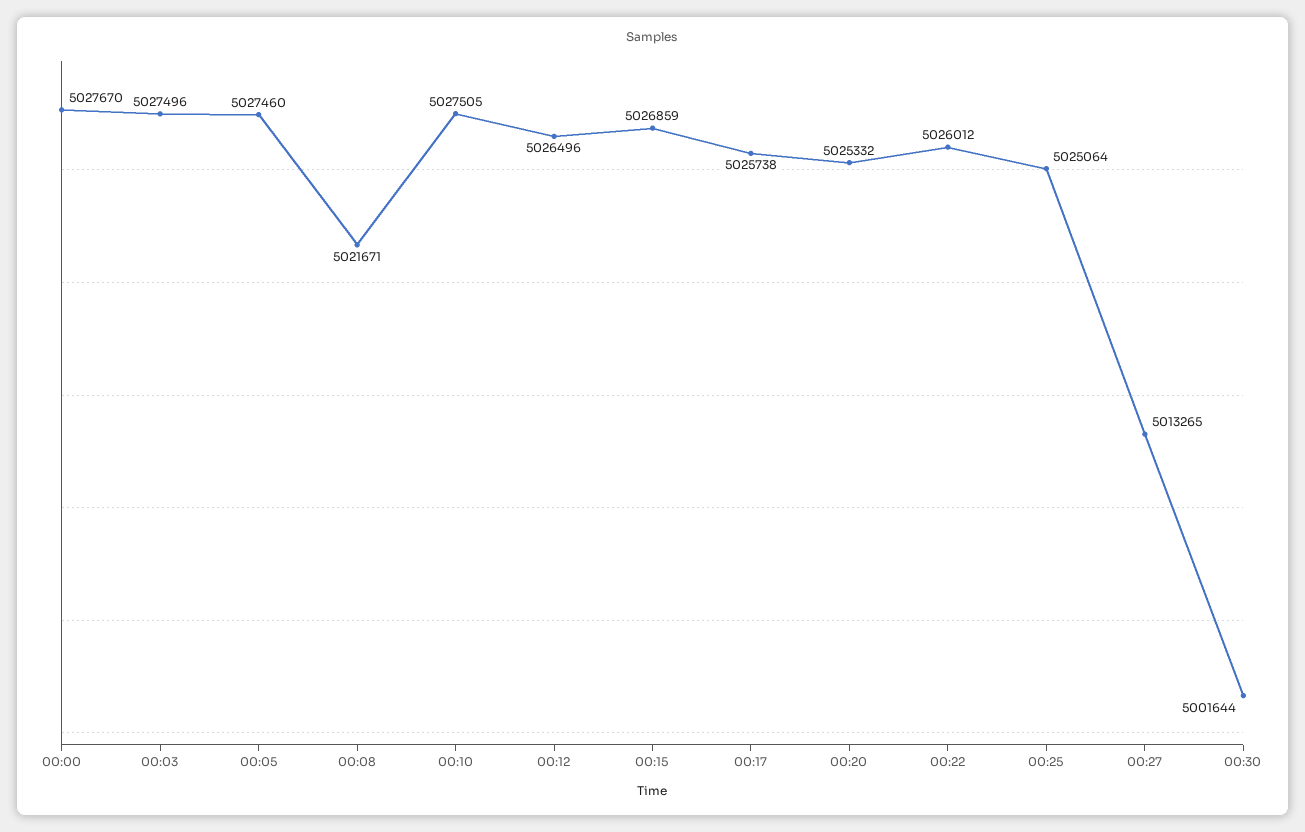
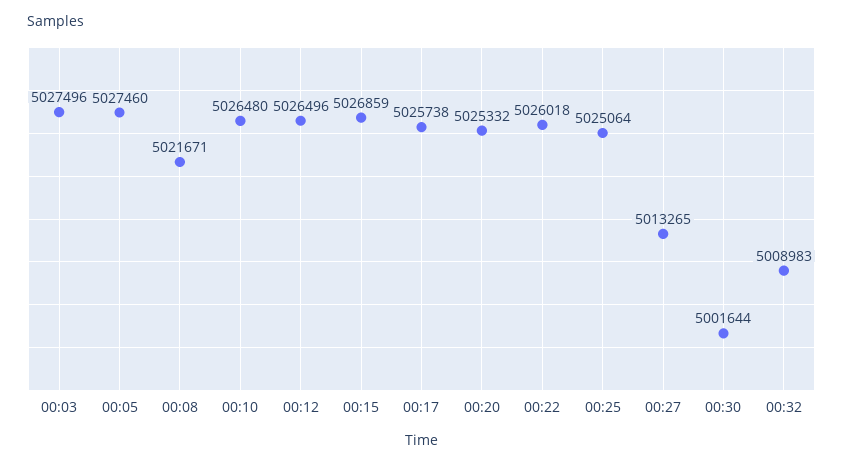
00:00: 5027670 -> none
00:10: 5027505 -> 5026480
00:22: 5026012 -> 5026018
00:32: none -> 5008983

